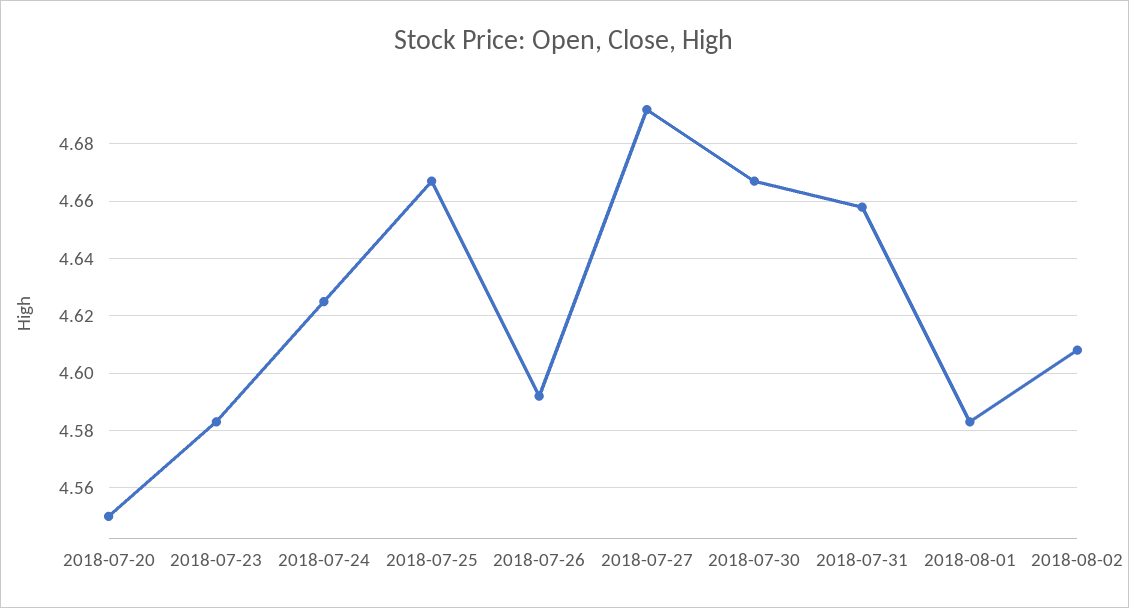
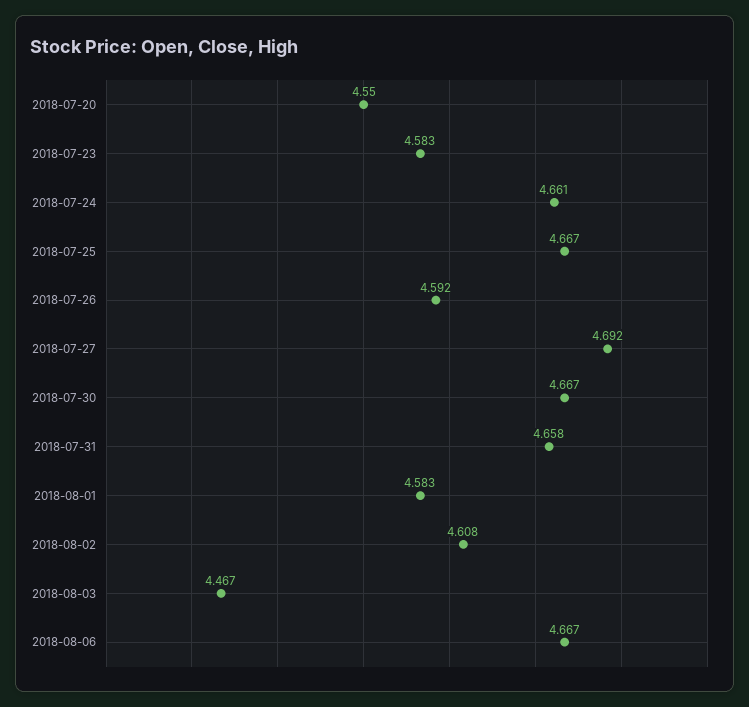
2018-07-24: 4.625 -> 4.661
2018-08-03: none -> 4.467
2018-08-06: none -> 4.667

